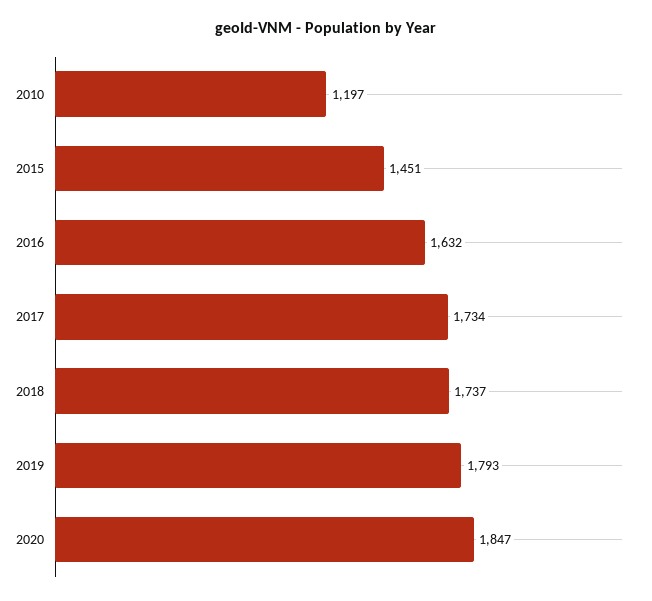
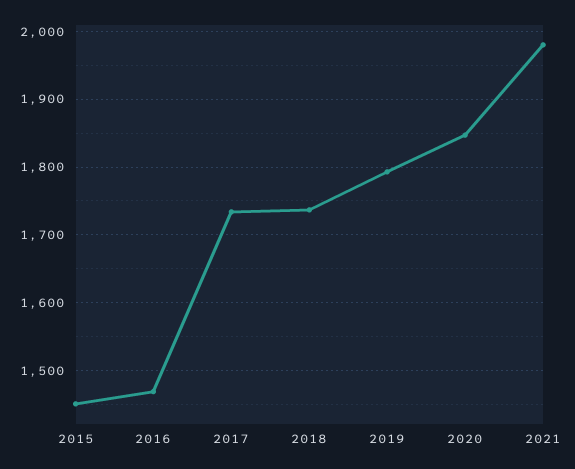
2010: 1197 -> none
2016: 1632 -> 1470
2021: none -> 1980

